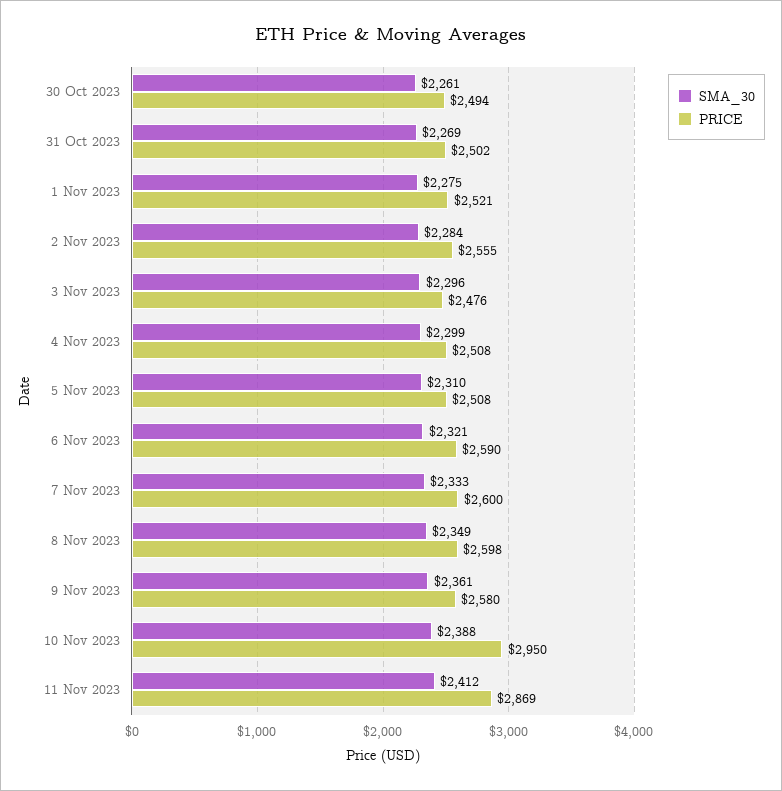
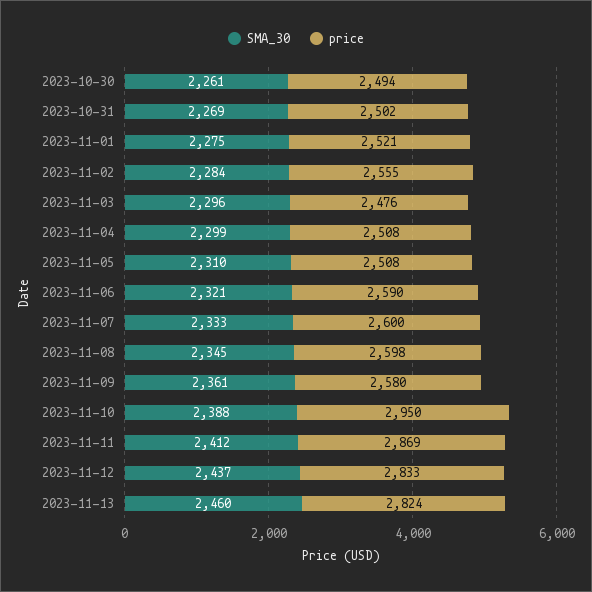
SMA_30, 8 Nov 2023: 2349 -> 2345
SMA_30, 2023-11-12: none -> 2437
PRICE, 2023-11-12: none -> 2833
SMA_30, 2023-11-13: none -> 2460
PRICE, 2023-11-13: none -> 2824

